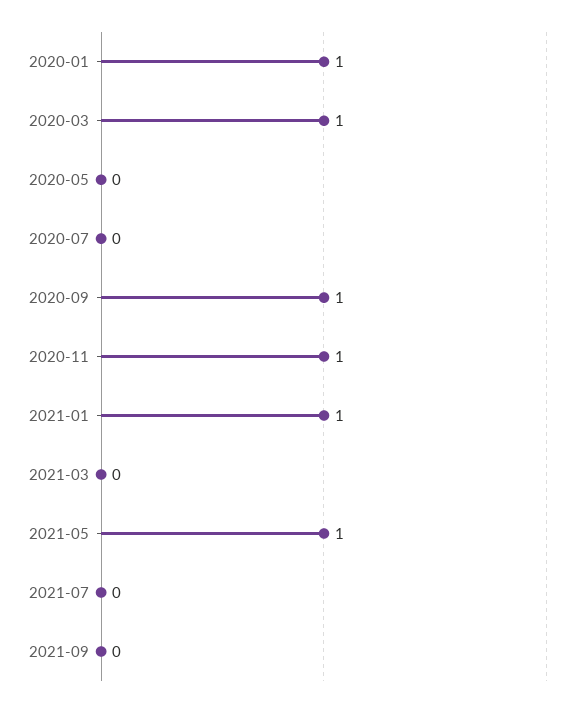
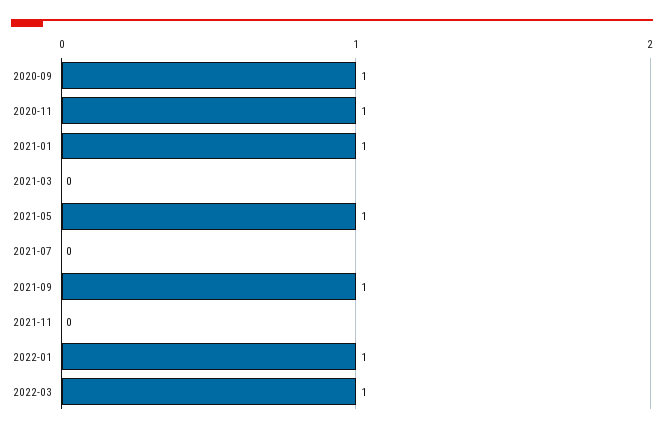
2020-01: 1 -> none
2020-03: 1 -> none
2020-05: 0 -> none
2020-07: 0 -> none
2021-09: 0 -> 1
2021-11: none -> 0
2022-01: none -> 1
2022-03: none -> 1

